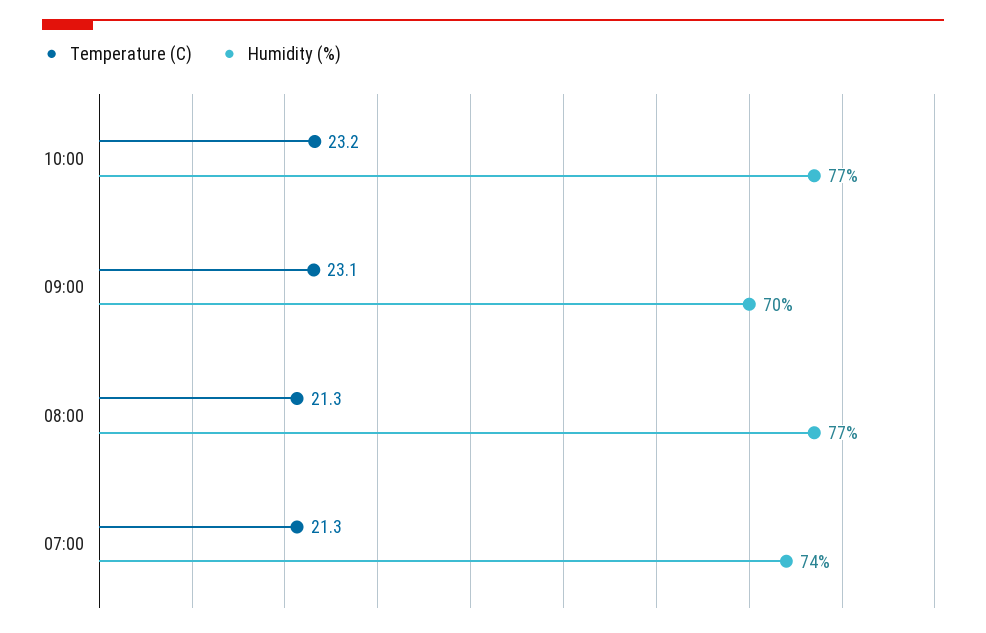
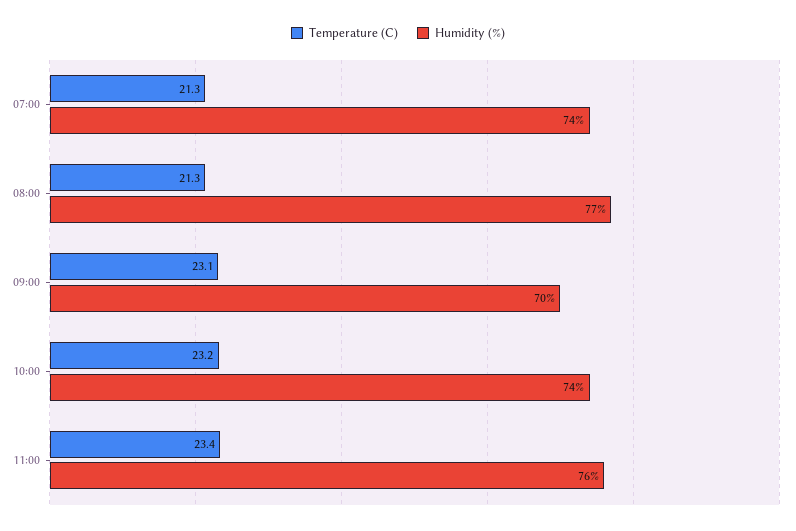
Humidity (%), 10:00: 77 -> 74
Temperature (C), 11:00: none -> 23.4
Humidity (%), 11:00: none -> 76

